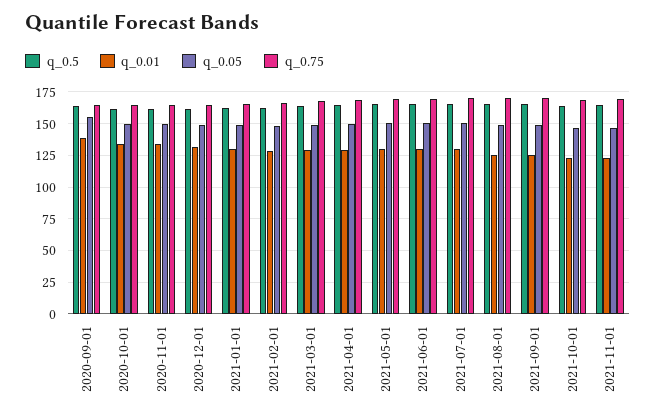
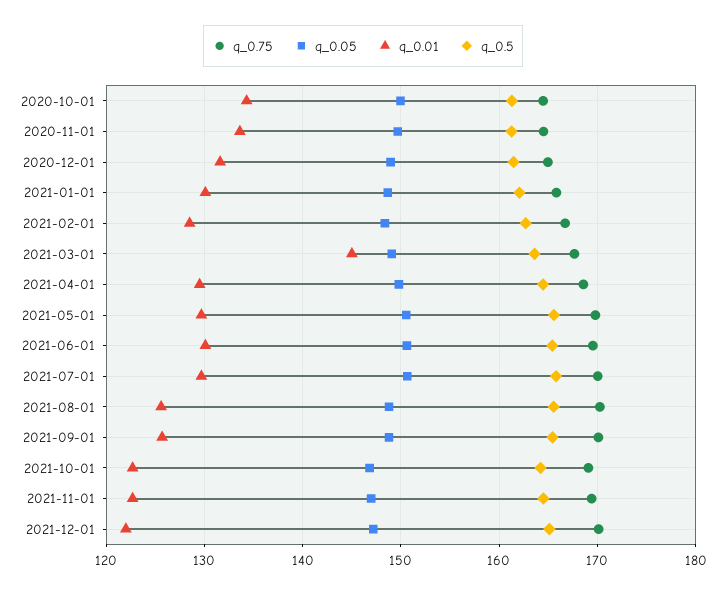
q_0.5, 2020-09-01: 165 -> none
q_0.01, 2020-09-01: 140 -> none
q_0.05, 2020-09-01: 155 -> none
q_0.75, 2020-09-01: 165 -> none
q_0.01, 2021-03-01: 130 -> 145
q_0.75, 2021-12-01: none -> 170
q_0.05, 2021-12-01: none -> 147
q_0.01, 2021-12-01: none -> 122
q_0.5, 2021-12-01: none -> 165

